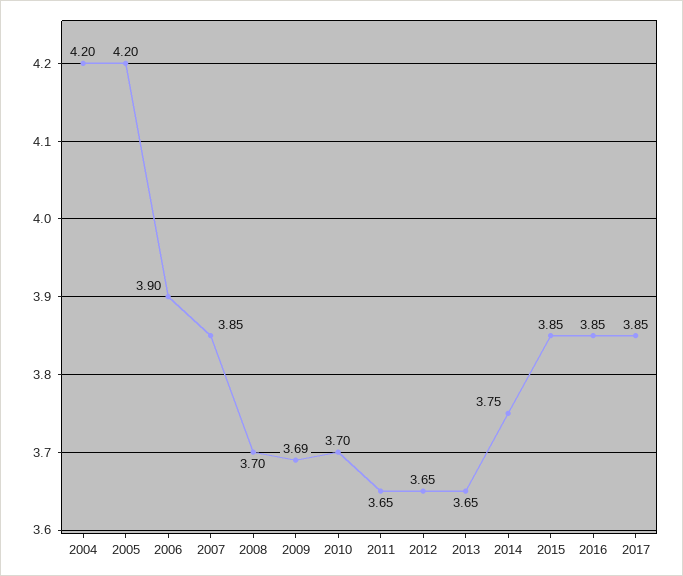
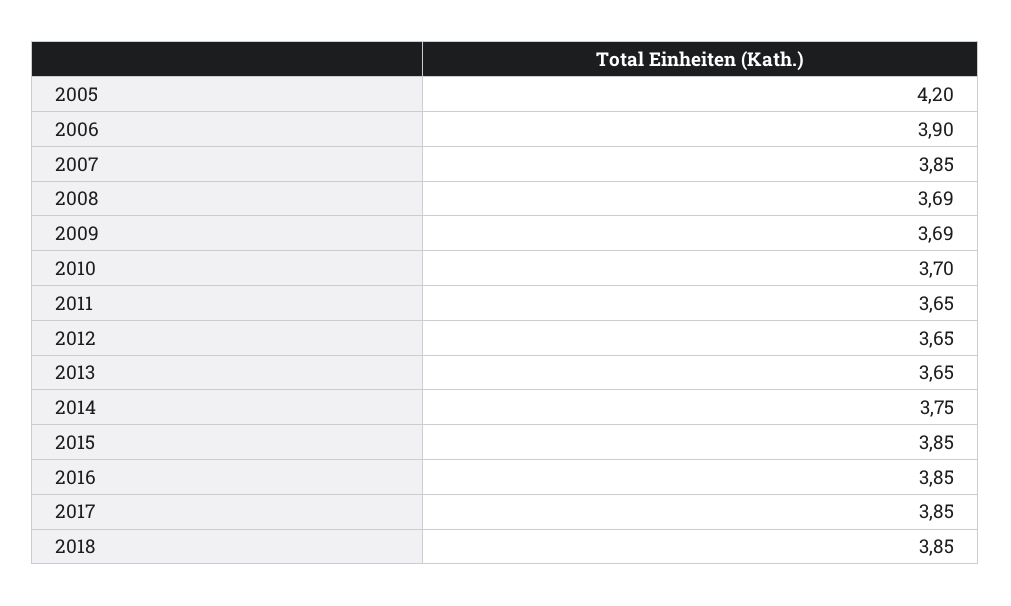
2004: 4.2 -> none
2008: 3.7 -> 3.69
2018: none -> 3.85

